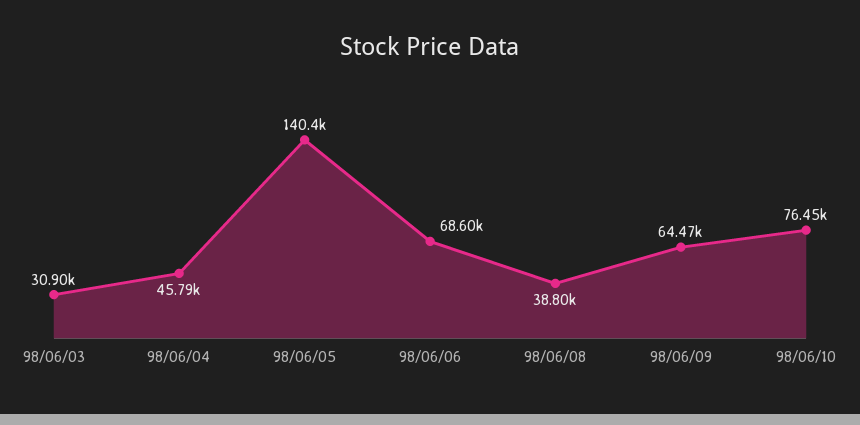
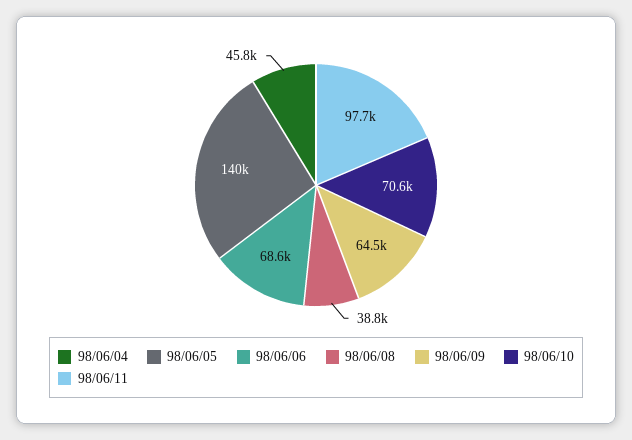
98/06/03: 30900 -> none
98/06/10: 76450 -> 70600
98/06/11: none -> 97700

